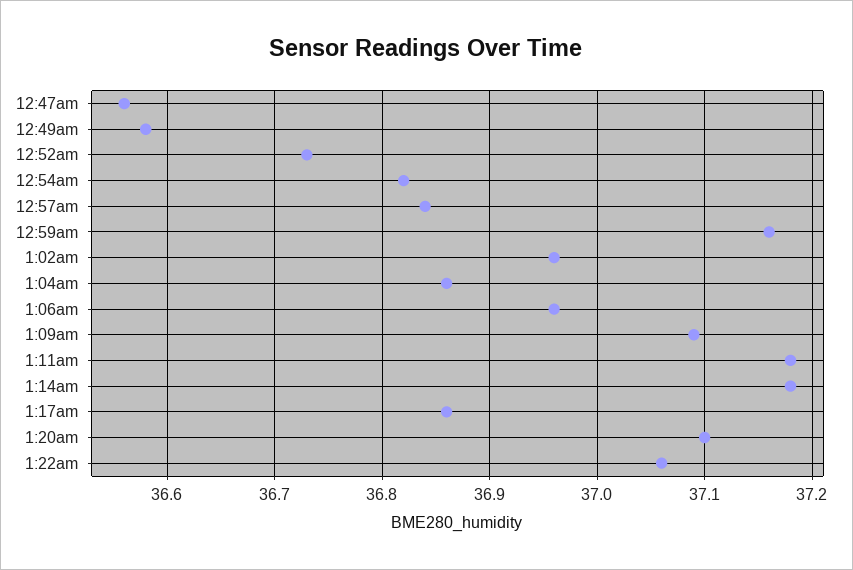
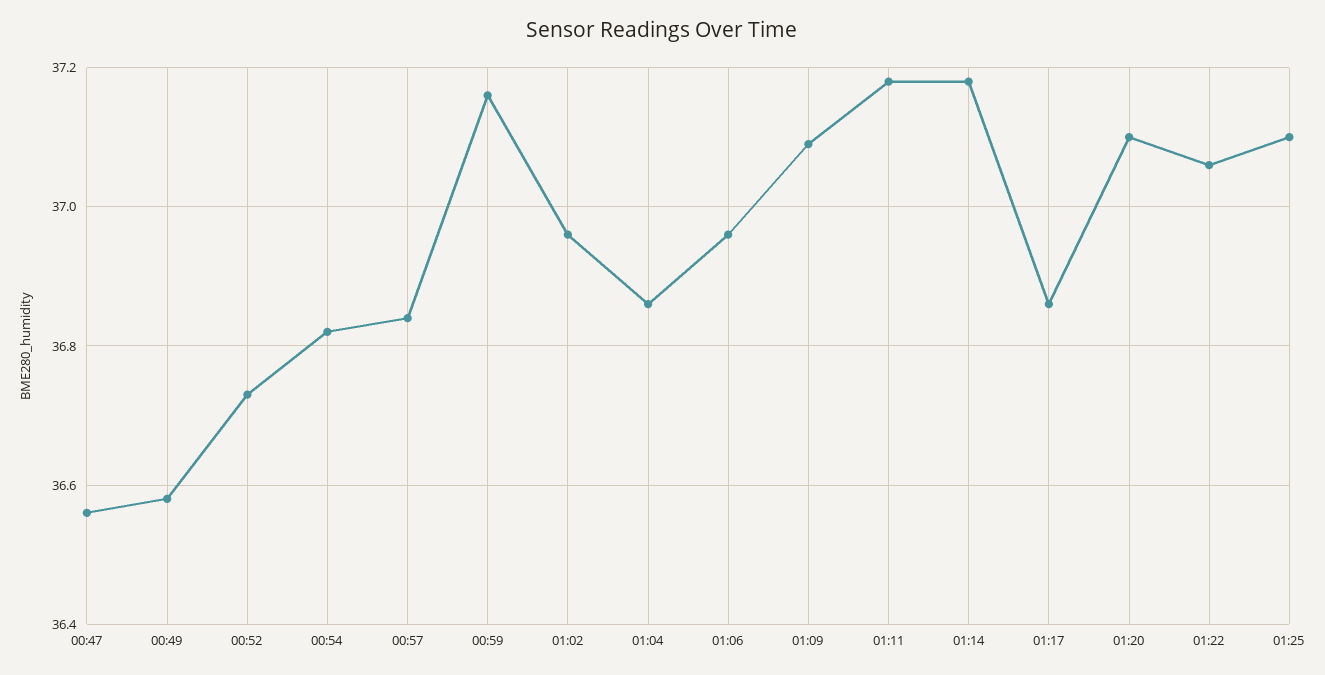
01:25: none -> 37.1

